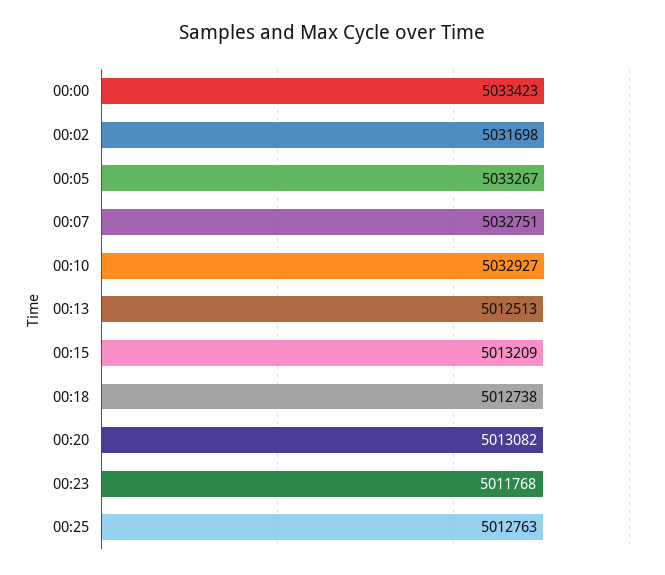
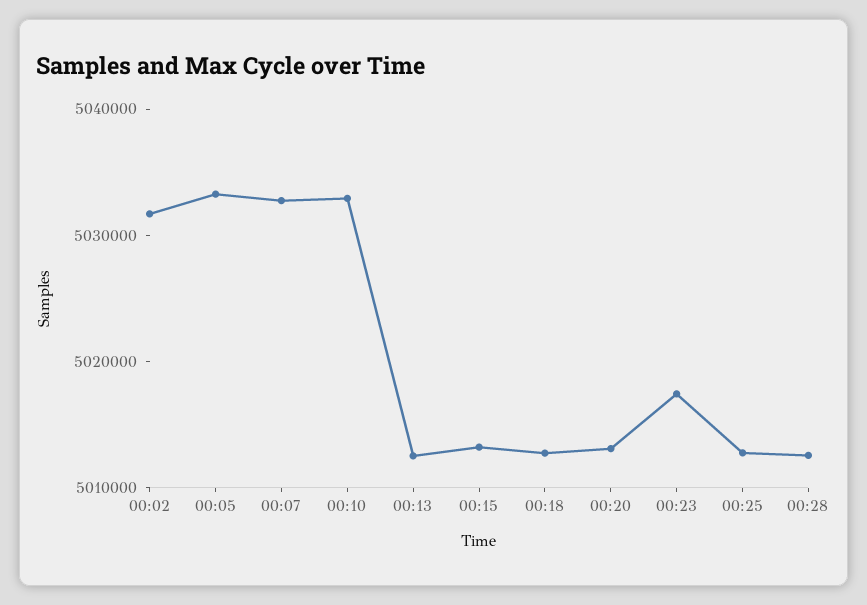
00:00: 5033423 -> none
00:23: 5011768 -> 5018000
00:28: none -> 5012000

